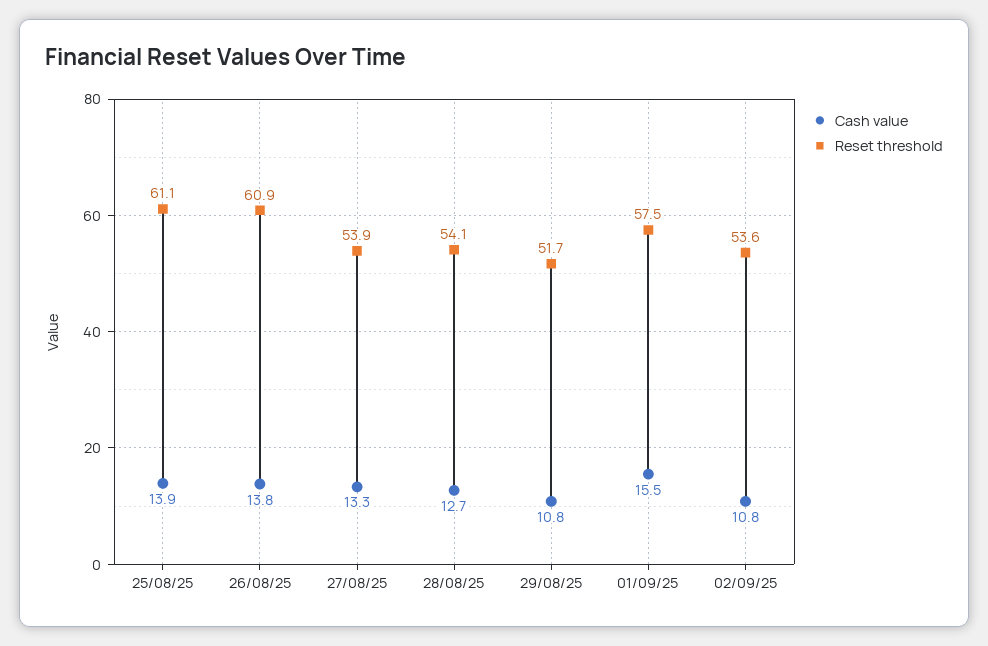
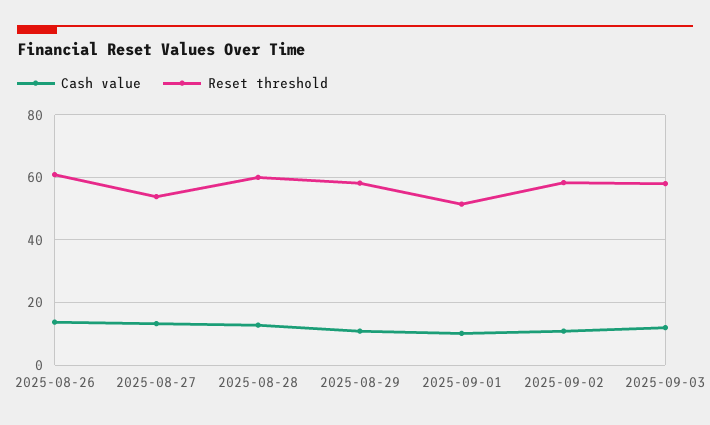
Cash value, 25/08/25: 13.9 -> none
Reset threshold, 25/08/25: 61.1 -> none
Reset threshold, 28/08/25: 54.1 -> 60
Reset threshold, 29/08/25: 51.7 -> 58
Cash value, 01/09/25: 15.5 -> 10
Reset threshold, 01/09/25: 57.5 -> 52
Reset threshold, 02/09/25: 53.6 -> 58
Cash value, 2025-09-03: none -> 12
Reset threshold, 2025-09-03: none -> 58

